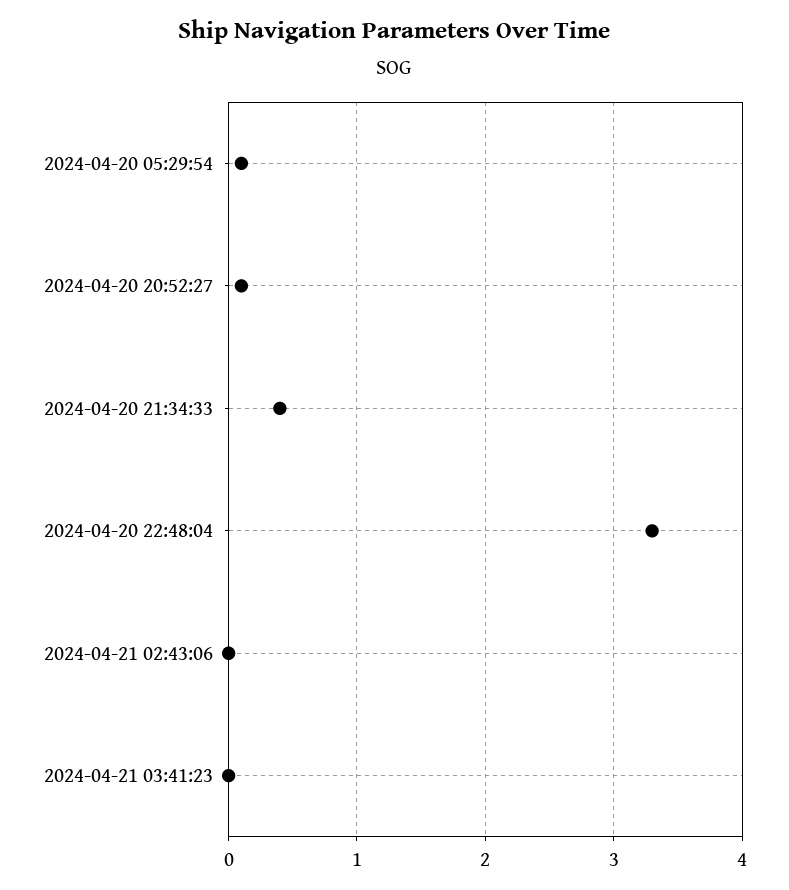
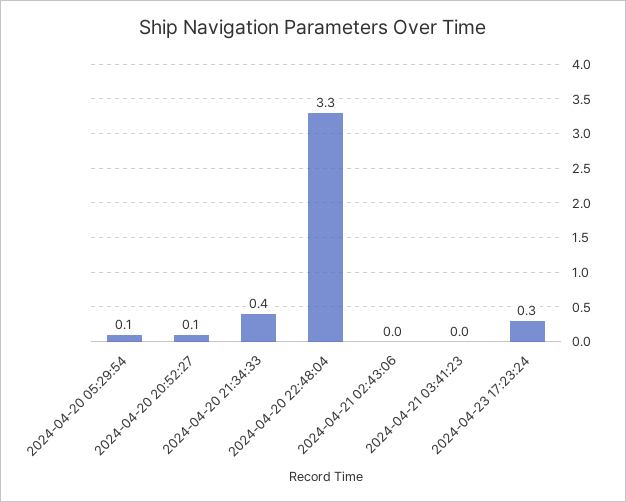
2024-04-23 17:23:24: none -> 0.3

